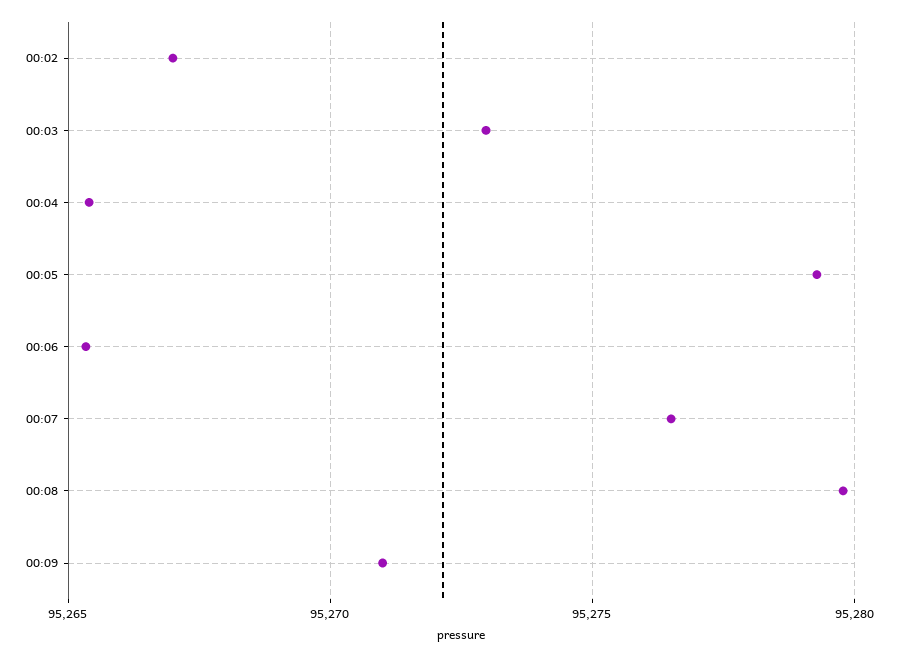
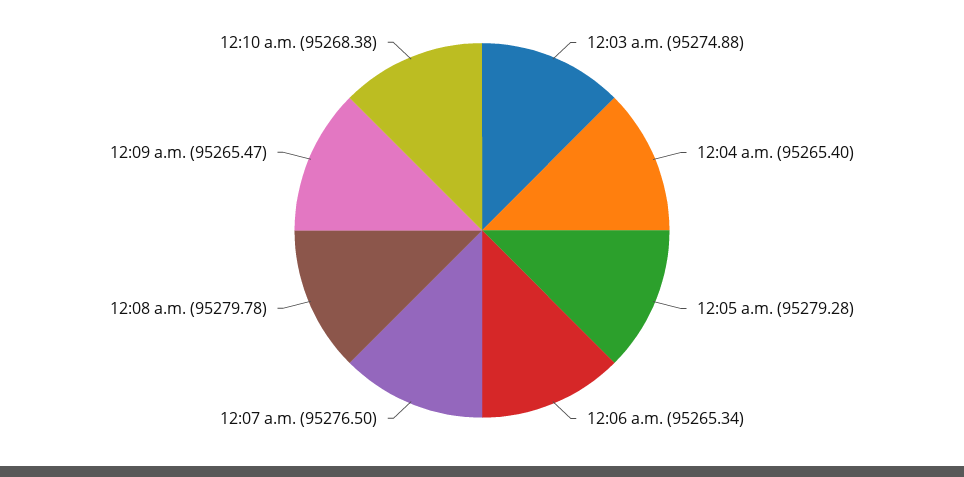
00:02: 95267 -> none
00:03: 95273 -> 95274.88
00:09: 95271 -> 95265.47
12:10 a.m.: none -> 95268.38

